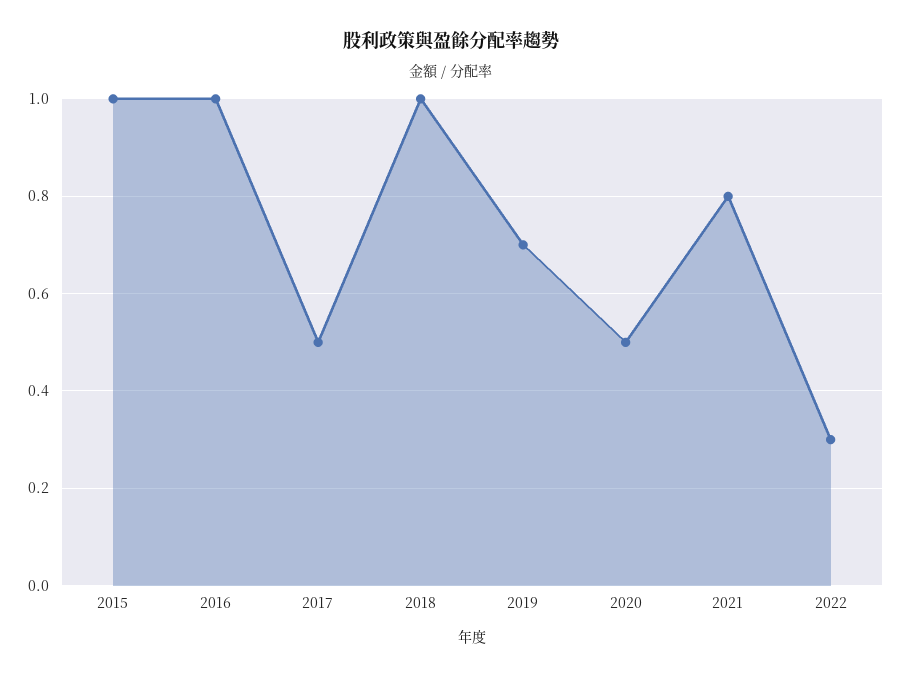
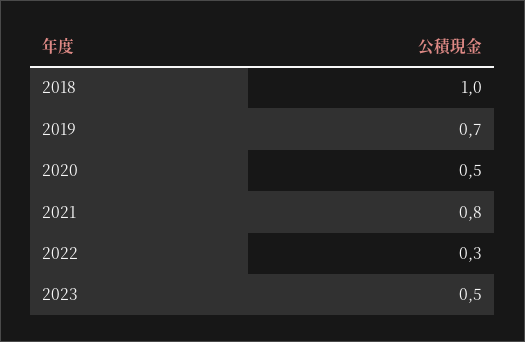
2015: 1 -> none
2016: 1 -> none
2017: 0.5 -> none
2023: none -> 0.5

